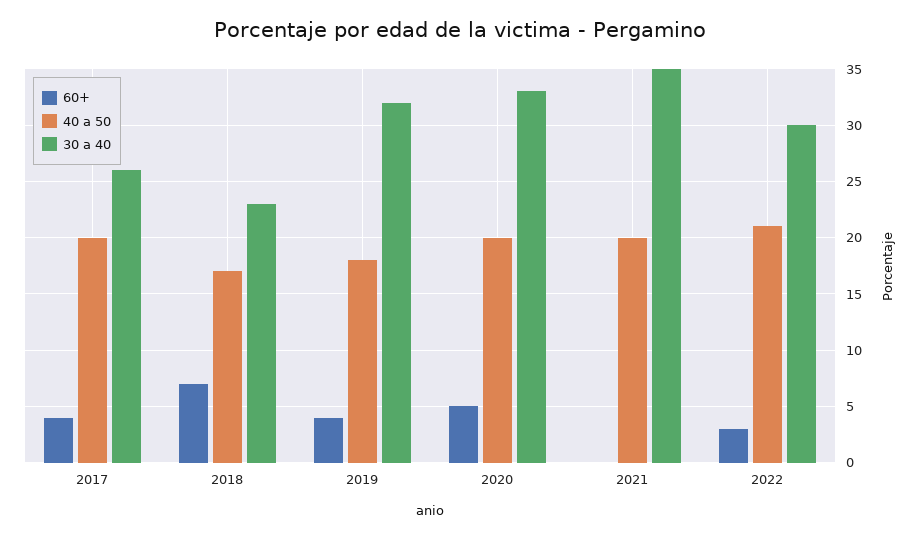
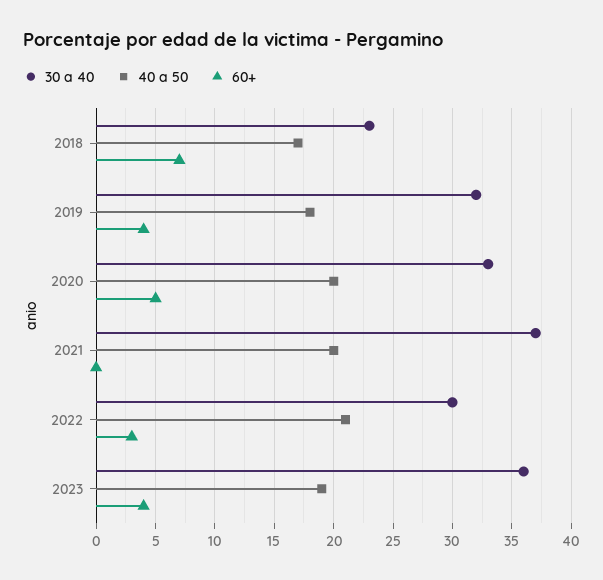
60+, 2017: 4 -> none
40 a 50, 2017: 20 -> none
30 a 40, 2017: 26 -> none
30 a 40, 2021: 35 -> 37
30 a 40, 2023: none -> 36
40 a 50, 2023: none -> 19
60+, 2023: none -> 4

